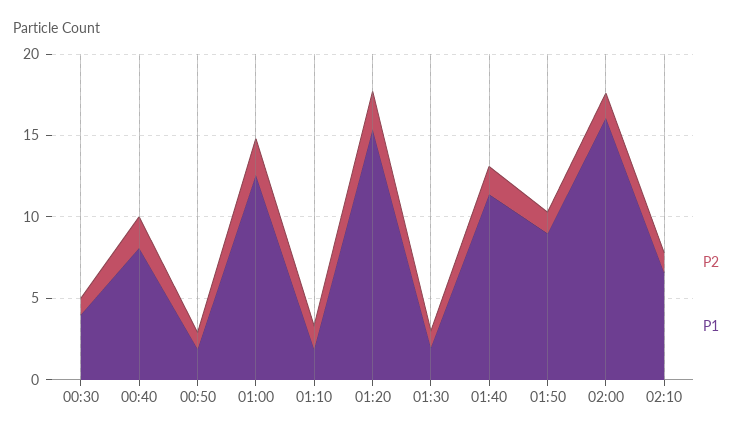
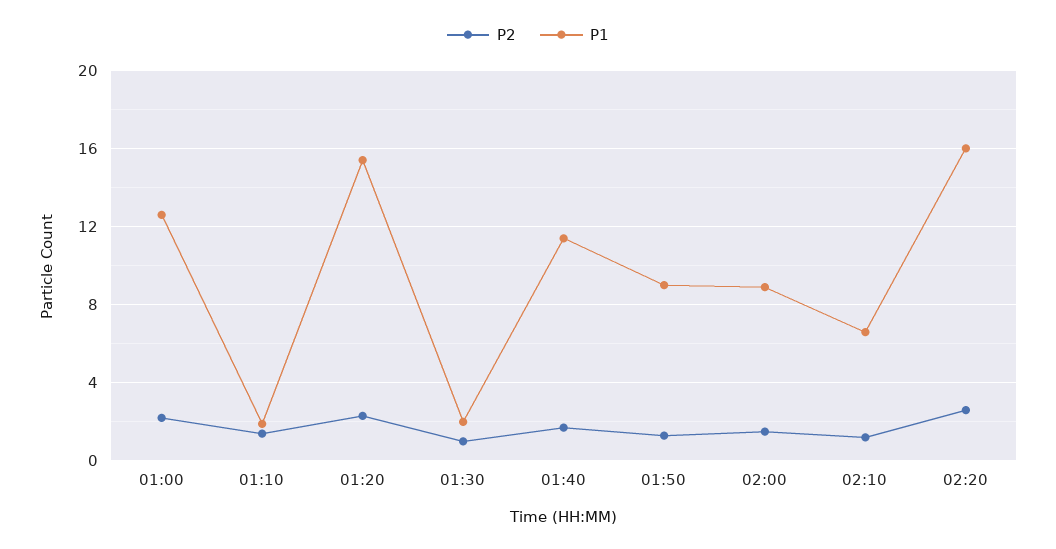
P2, 00:30: 1 -> none
P1, 00:30: 4 -> none
P2, 00:40: 2 -> none
P1, 00:40: 8 -> none
P2, 00:50: 1 -> none
P1, 00:50: 2 -> none
P1, 02:00: 16 -> 9
P2, 02:20: none -> 2.5
P1, 02:20: none -> 16

